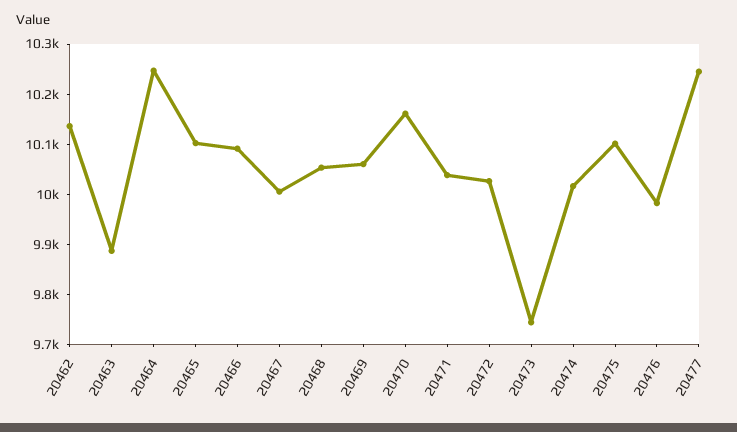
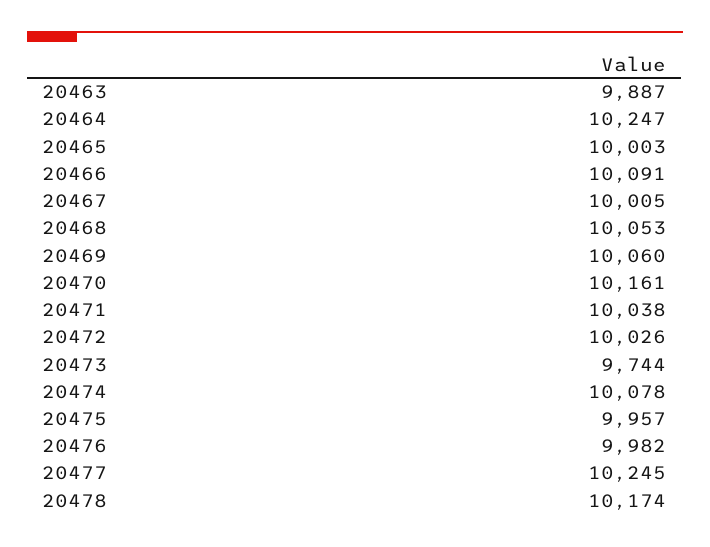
20462: 10140 -> none
20465: 10100 -> 10003
20474: 10020 -> 10078
20475: 10100 -> 9957
20478: none -> 10174

